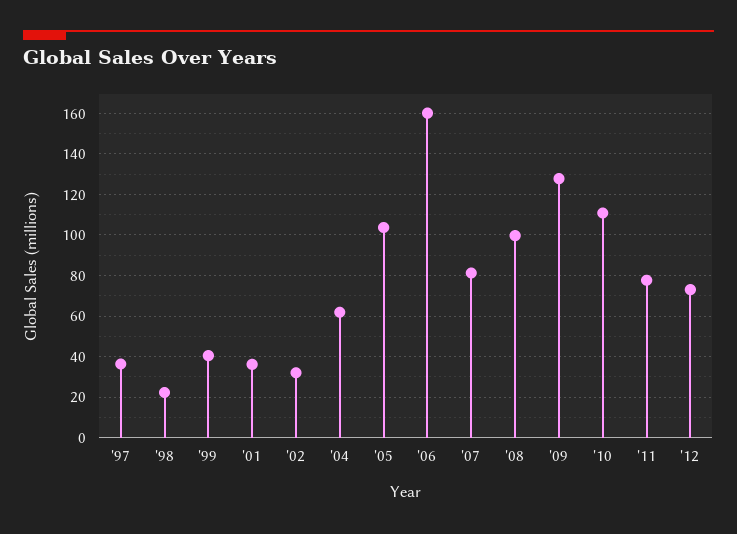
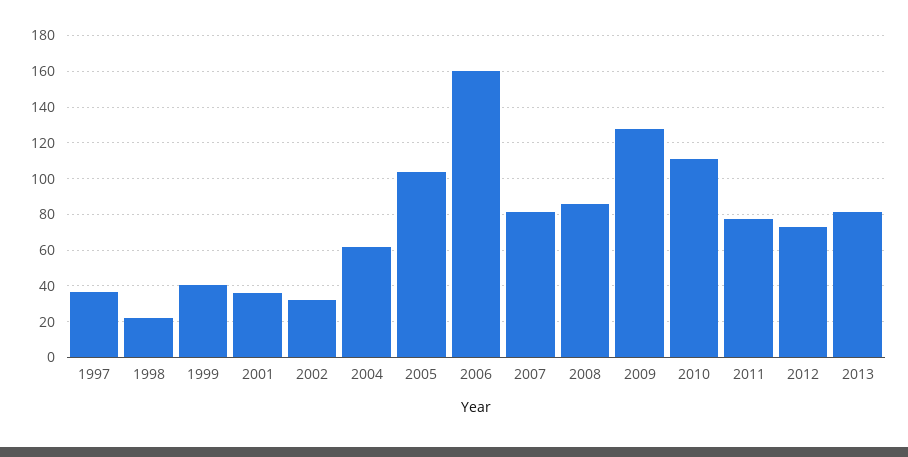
'08: 100 -> 85
2013: none -> 80

